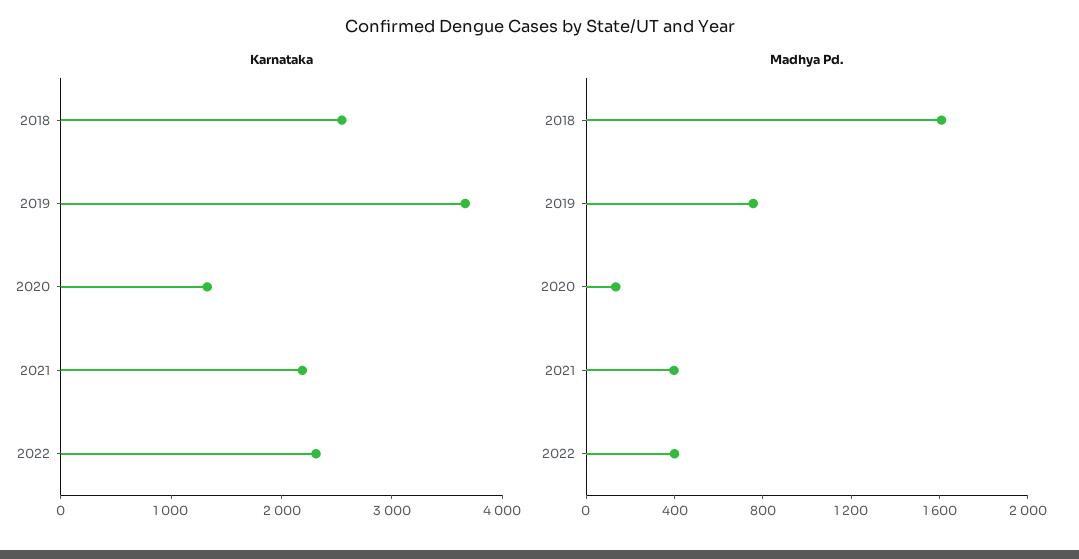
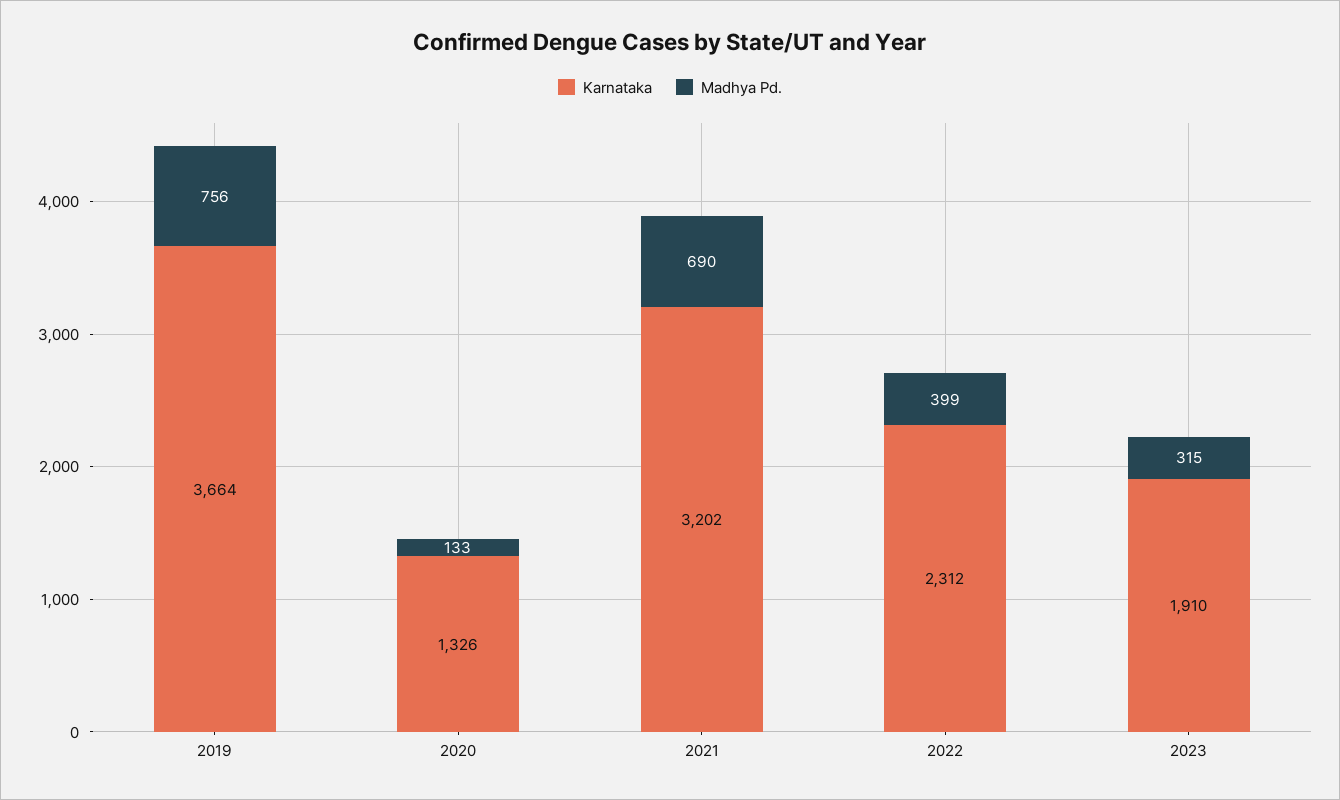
Karnataka, 2018: 2600 -> none
Karnataka, 2021: 2200 -> 3202
Madhya Pd., 2018: 1600 -> none
Madhya Pd., 2021: 400 -> 690
Karnataka, 2023: none -> 1910
Madhya Pd., 2023: none -> 315

